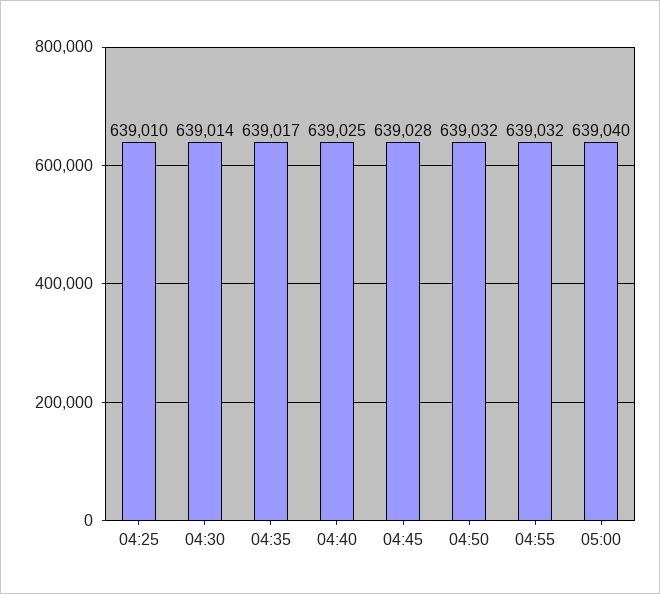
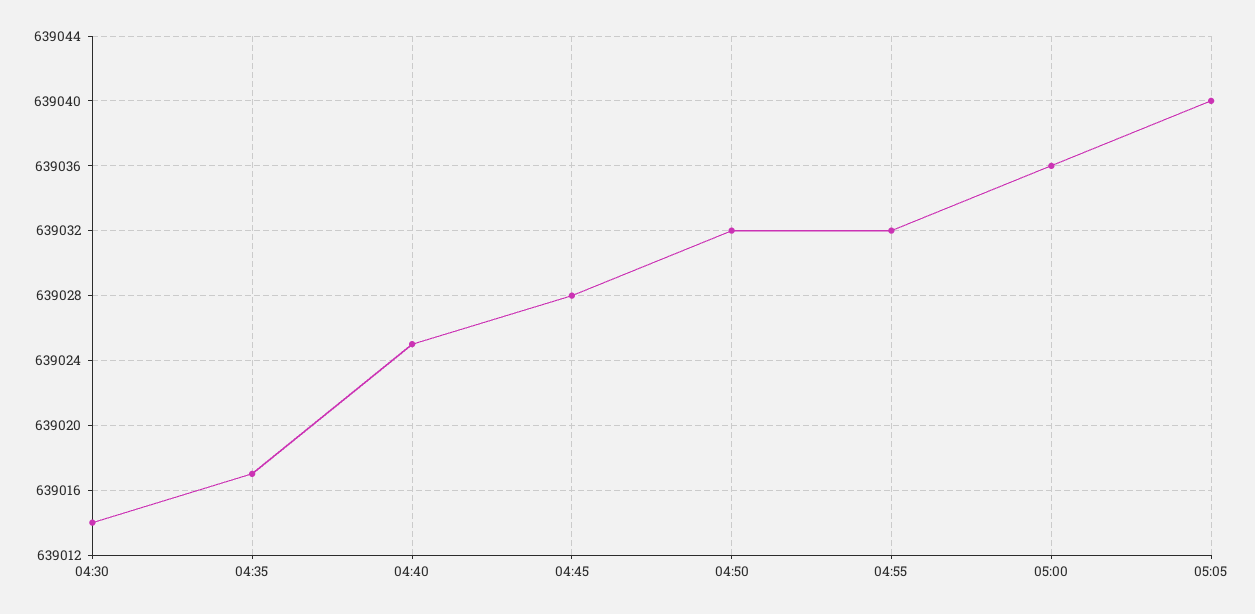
04:25: 639010 -> none
05:00: 639040 -> 639036
05:05: none -> 639040

